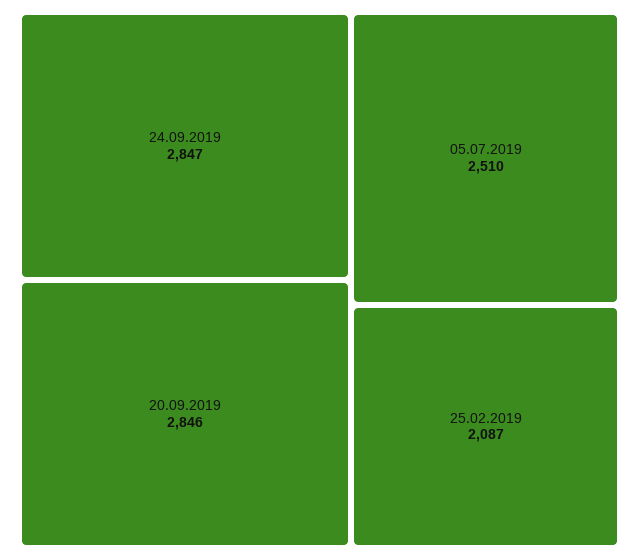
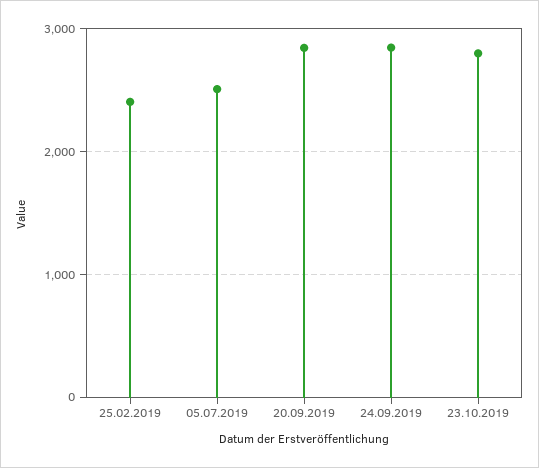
25.02.2019: 2087 -> 2400
23.10.2019: none -> 2800

